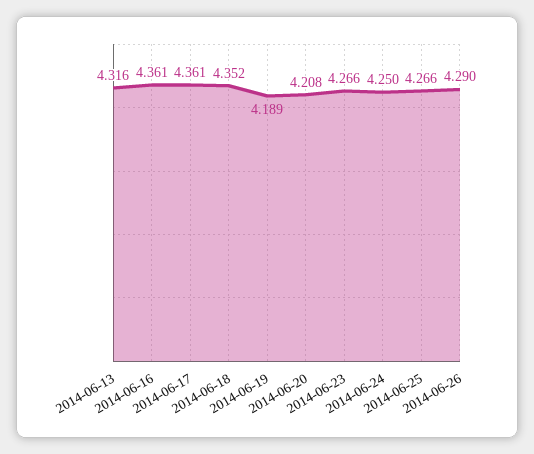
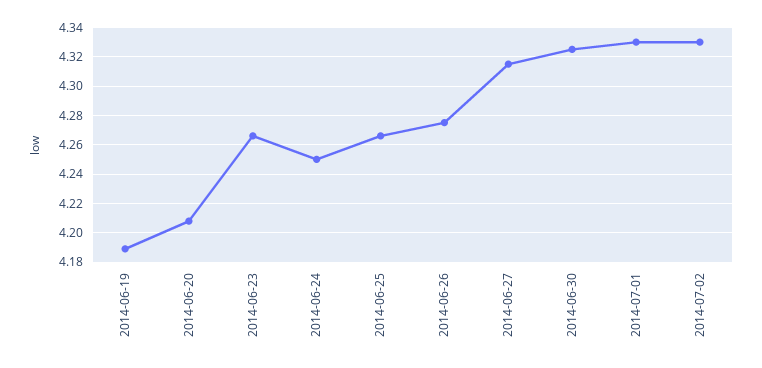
2014-06-13: 4.316 -> none
2014-06-16: 4.361 -> none
2014-06-17: 4.361 -> none
2014-06-18: 4.352 -> none
2014-06-26: 4.29 -> 4.275
2014-06-27: none -> 4.315
2014-06-30: none -> 4.325
2014-07-01: none -> 4.33
2014-07-02: none -> 4.33

